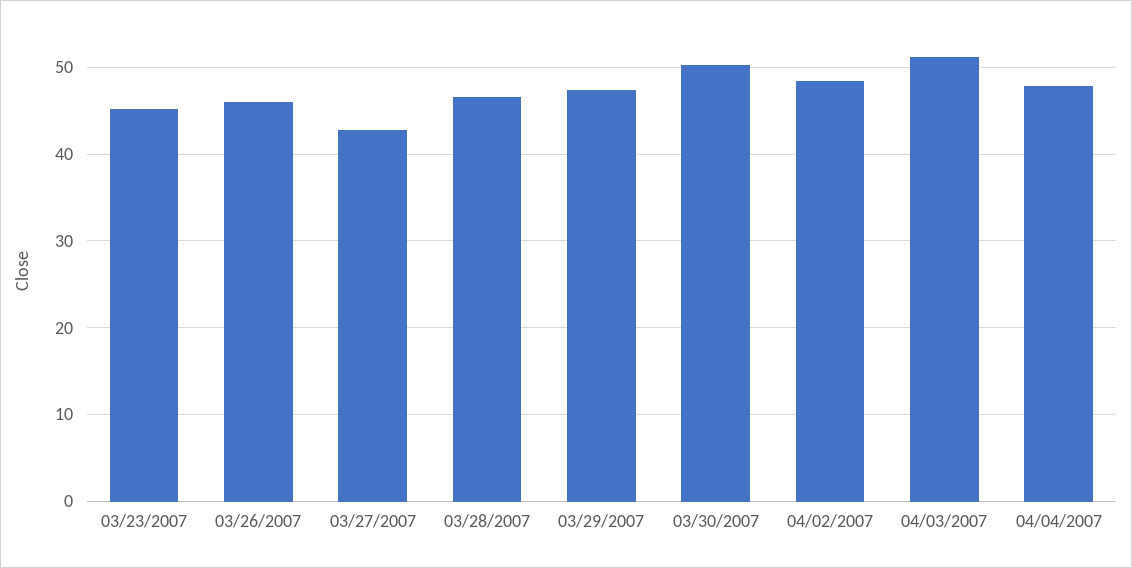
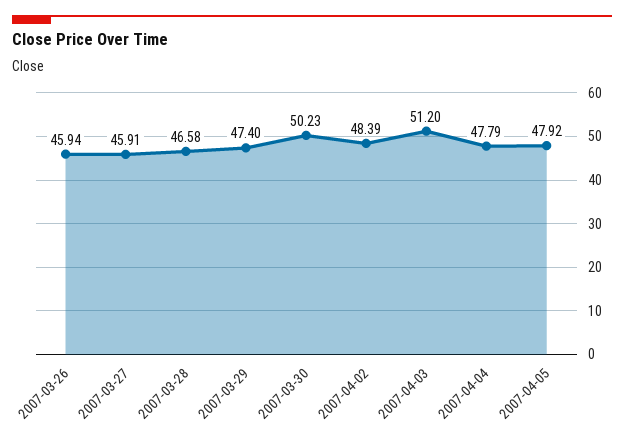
03/23/2007: 45 -> none
03/27/2007: 43 -> 45.91
2007-04-05: none -> 47.92

